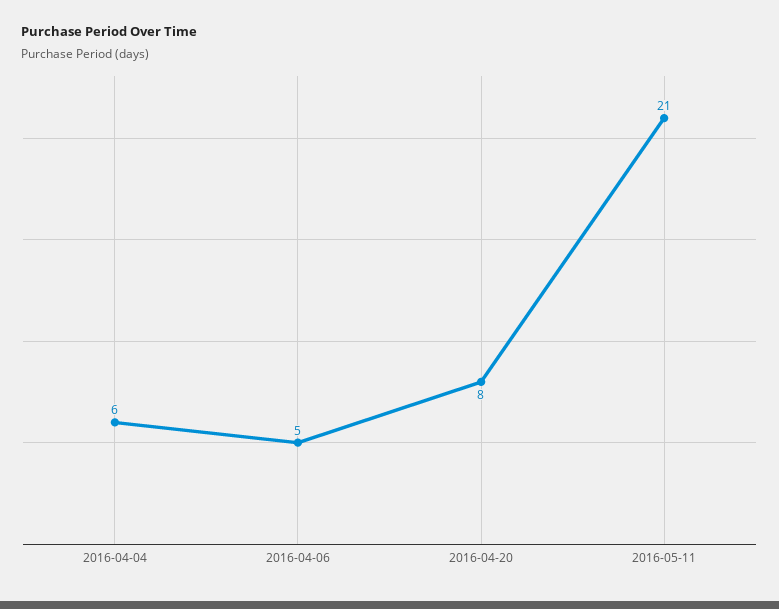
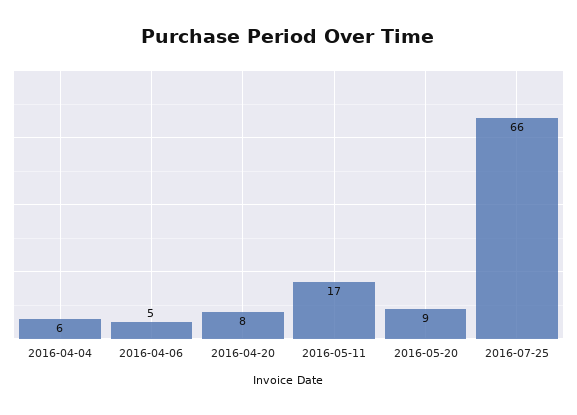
2016-05-11: 21 -> 17
2016-05-20: none -> 9
2016-07-25: none -> 66

